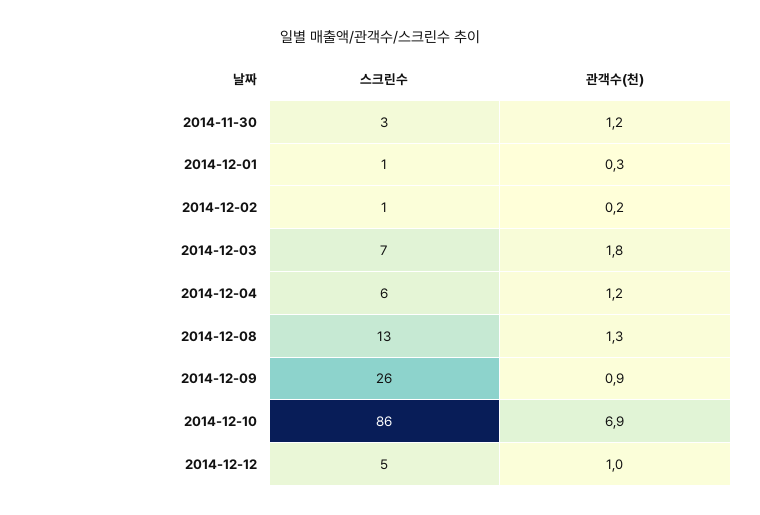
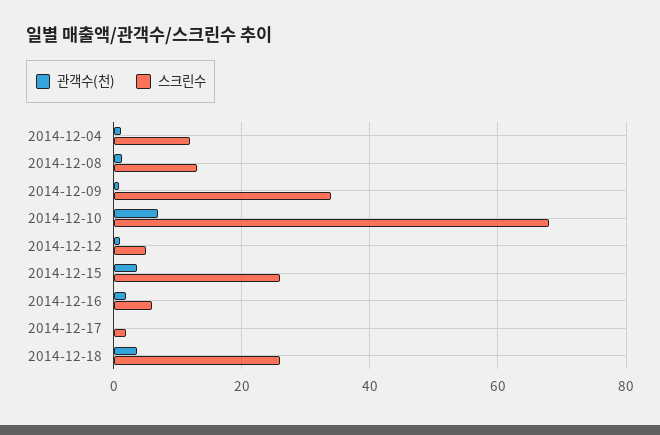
스크린수, 2014-11-30: 3 -> none
관객수(천), 2014-11-30: 1.2 -> none
스크린수, 2014-12-01: 1 -> none
관객수(천), 2014-12-01: 0.3 -> none
스크린수, 2014-12-02: 1 -> none
관객수(천), 2014-12-02: 0.2 -> none
스크린수, 2014-12-03: 7 -> none
관객수(천), 2014-12-03: 1.8 -> none
스크린수, 2014-12-04: 6 -> 12
스크린수, 2014-12-09: 26 -> 34
스크린수, 2014-12-10: 86 -> 68
관객수(천), 2014-12-15: none -> 4
스크린수, 2014-12-15: none -> 26
관객수(천), 2014-12-16: none -> 2
스크린수, 2014-12-16: none -> 6
관객수(천), 2014-12-17: none -> 0
스크린수, 2014-12-17: none -> 2
관객수(천), 2014-12-18: none -> 4
스크린수, 2014-12-18: none -> 26

